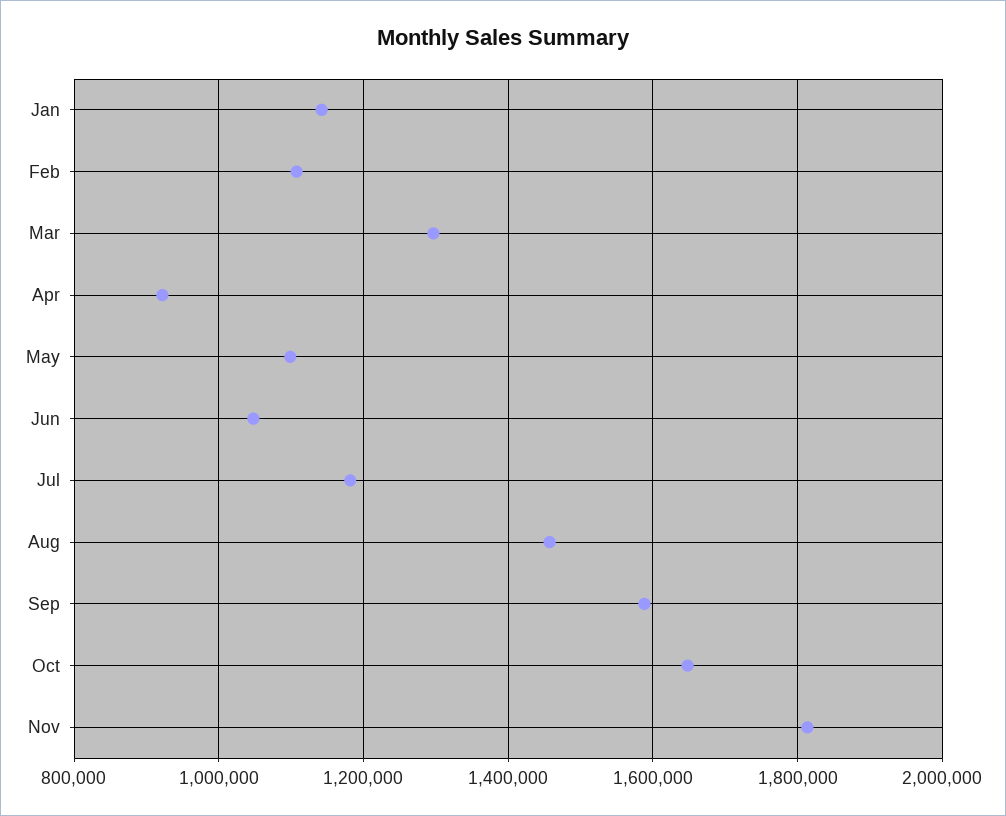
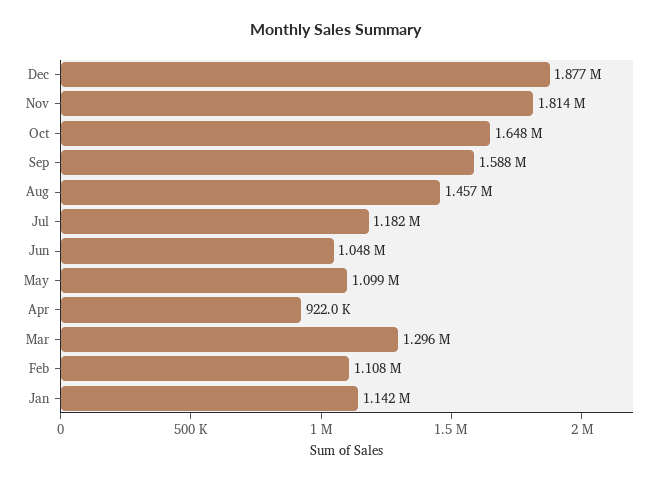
Dec: none -> 1877000

